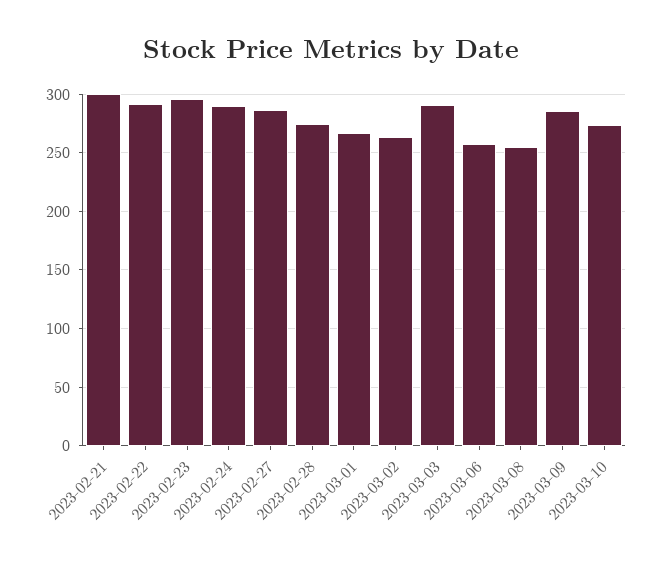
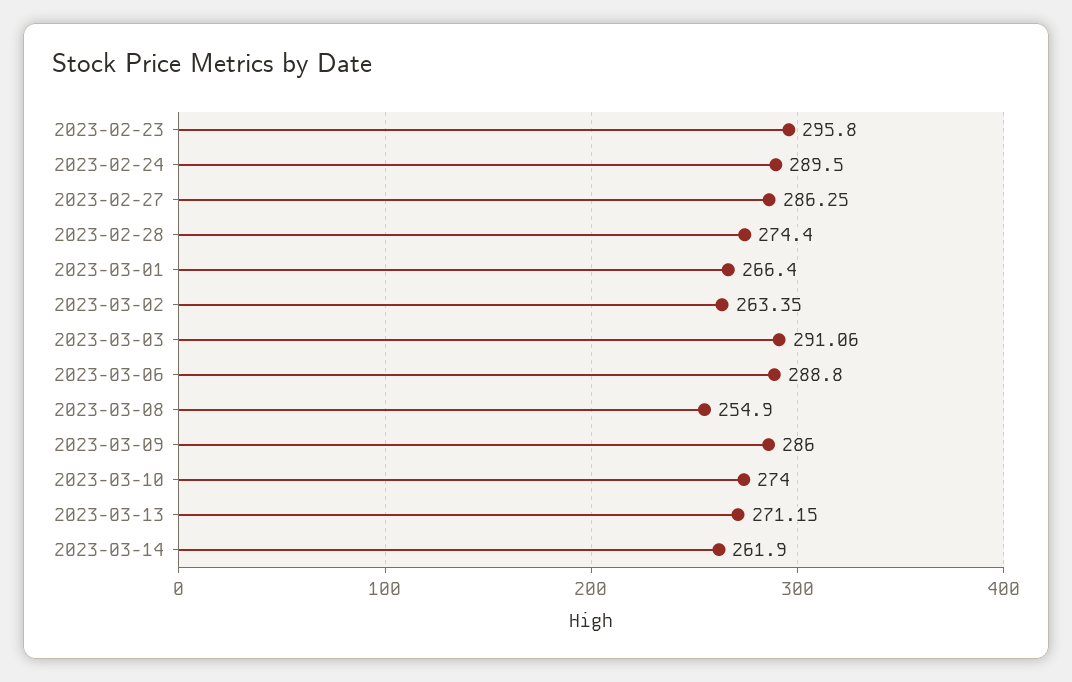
2023-02-21: 300 -> none
2023-02-22: 290 -> none
2023-03-06: 260 -> 288.8
2023-03-13: none -> 271.15
2023-03-14: none -> 261.9

